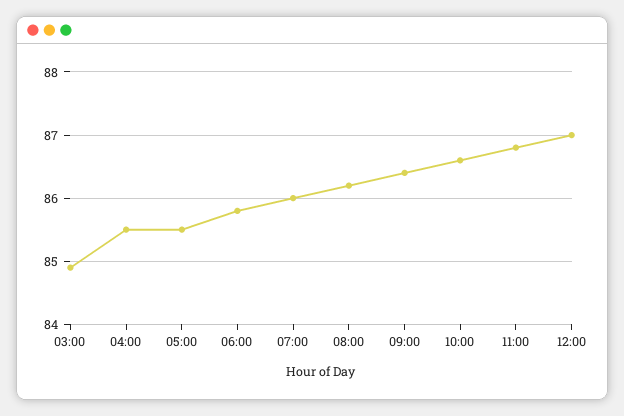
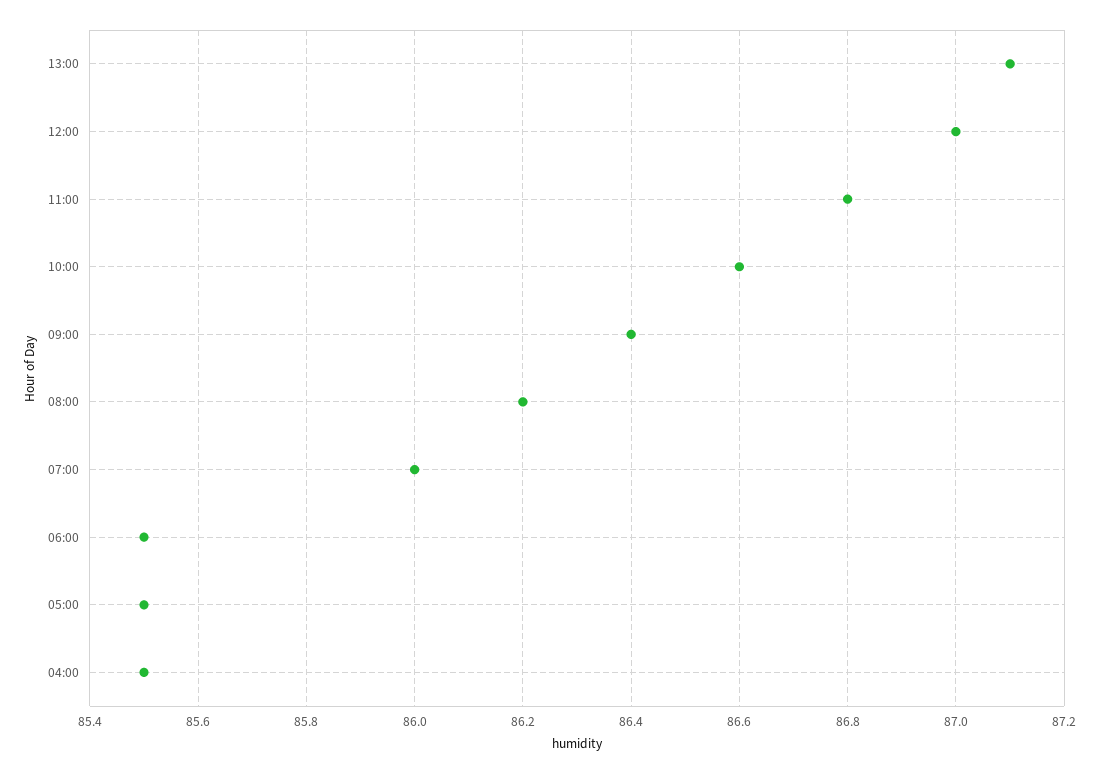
03:00: 84.9 -> none
06:00: 85.8 -> 85.5
13:00: none -> 87.1

